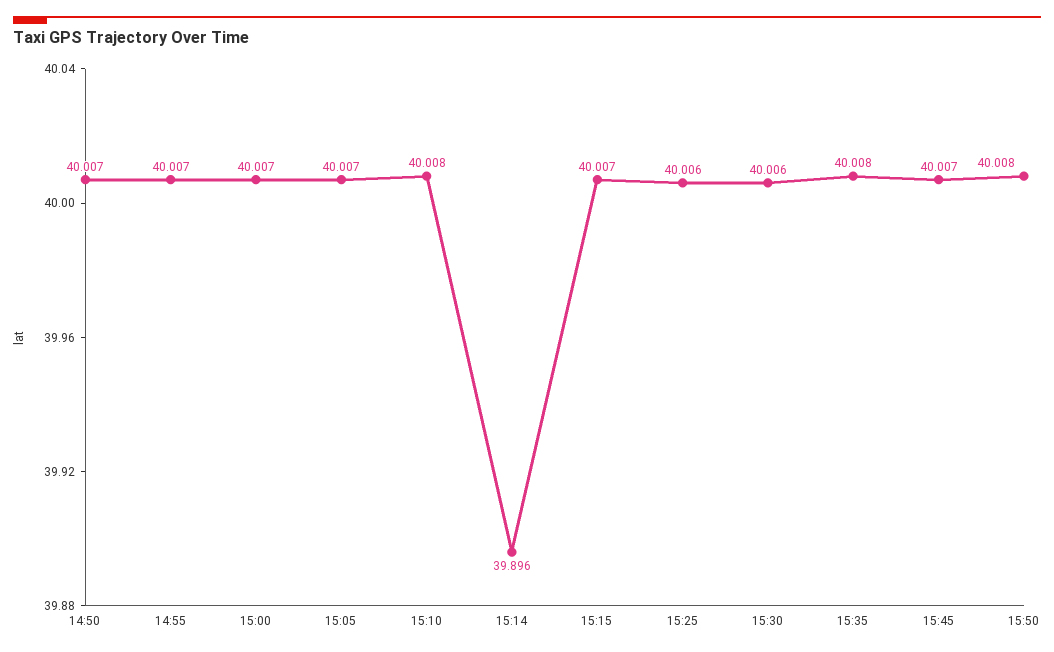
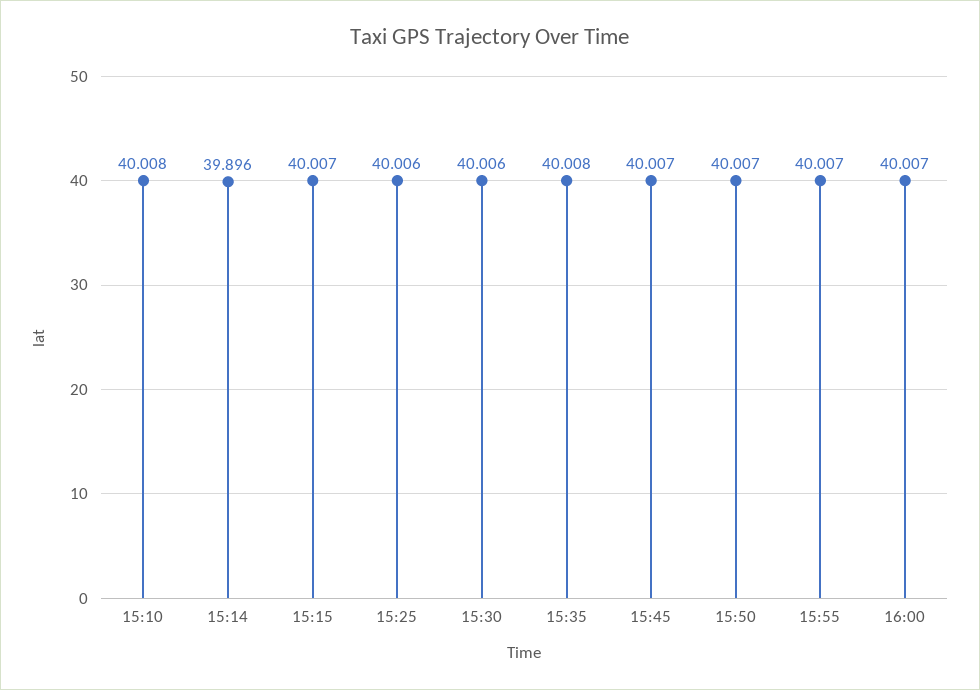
14:50: 40.007 -> none
14:55: 40.007 -> none
15:00: 40.007 -> none
15:05: 40.007 -> none
15:50: 40.008 -> 40.007
15:55: none -> 40.007
16:00: none -> 40.007

